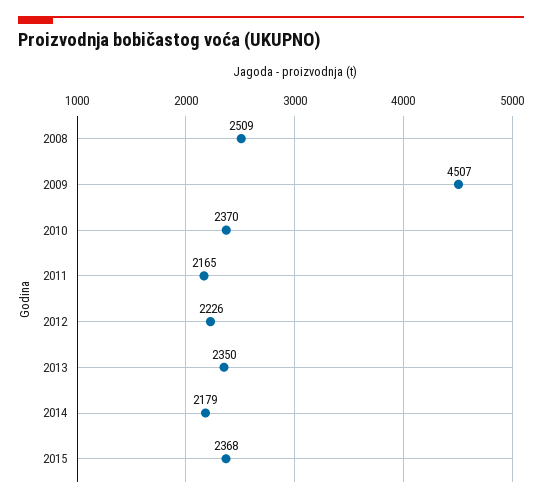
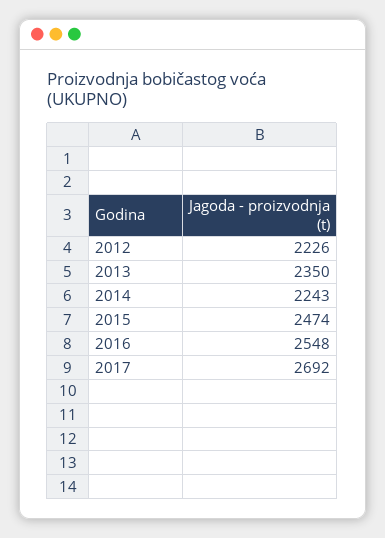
2008: 2509 -> none
2009: 4507 -> none
2010: 2370 -> none
2011: 2165 -> none
2014: 2179 -> 2243
2015: 2368 -> 2474
2016: none -> 2548
2017: none -> 2692

